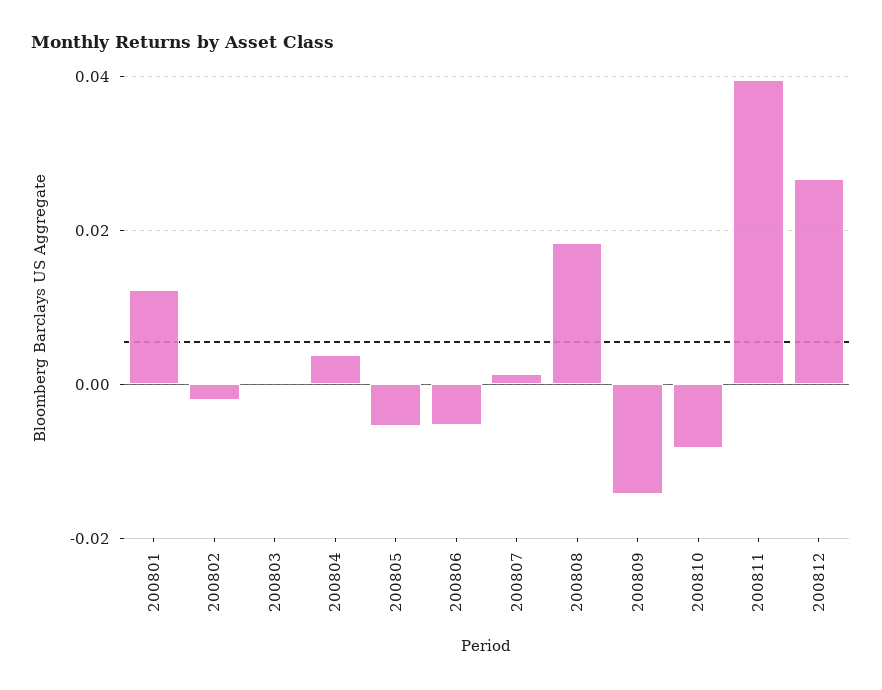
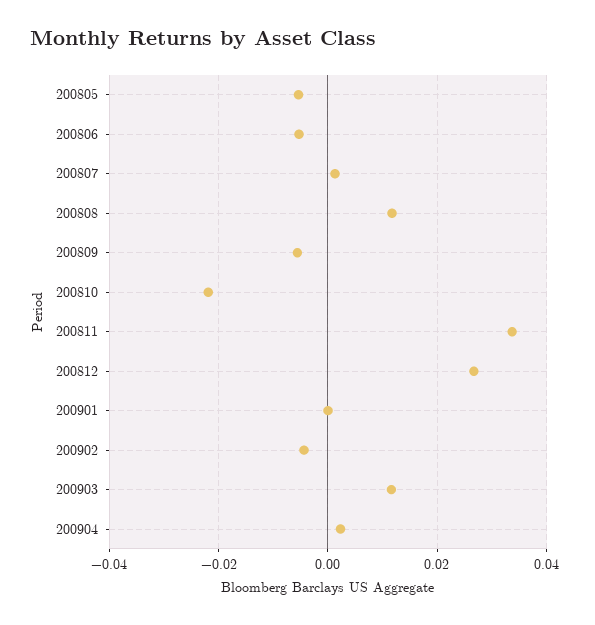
200801: 0.012 -> none
200802: -0.002 -> none
200803: 0 -> none
200804: 0.004 -> none
200808: 0.018 -> 0.012
200809: -0.014 -> -0.006
200810: -0.008 -> -0.022
200811: 0.04 -> 0.034
200901: none -> 0
200902: none -> -0.004
200903: none -> 0.012
200904: none -> 0.002

